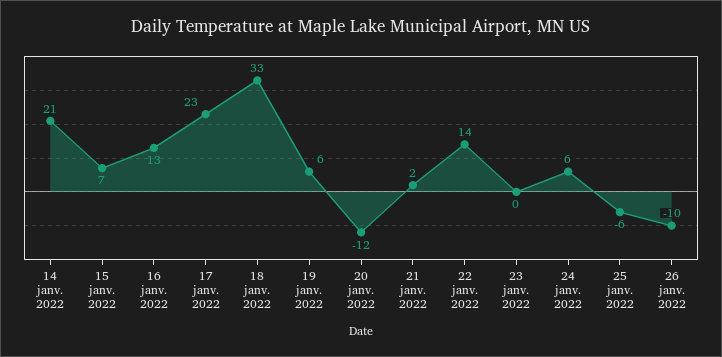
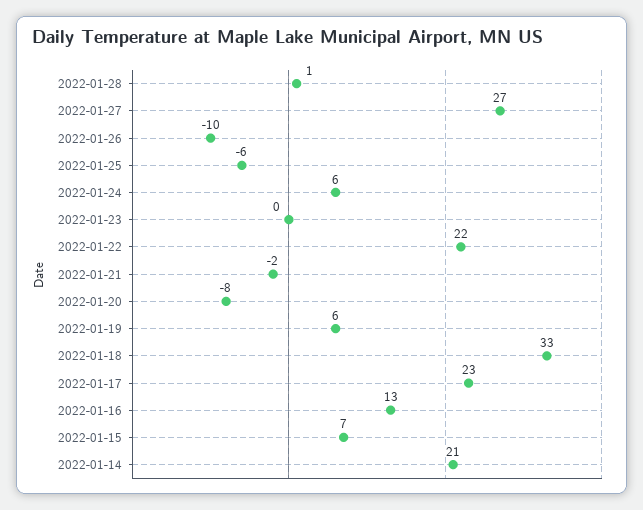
20 janv. 2022: -12 -> -8
21 janv. 2022: 2 -> -2
22 janv. 2022: 14 -> 22
2022-01-28: none -> 1
2022-01-27: none -> 27

